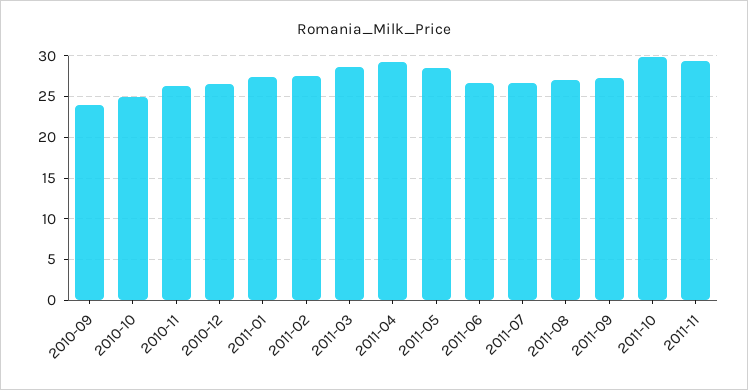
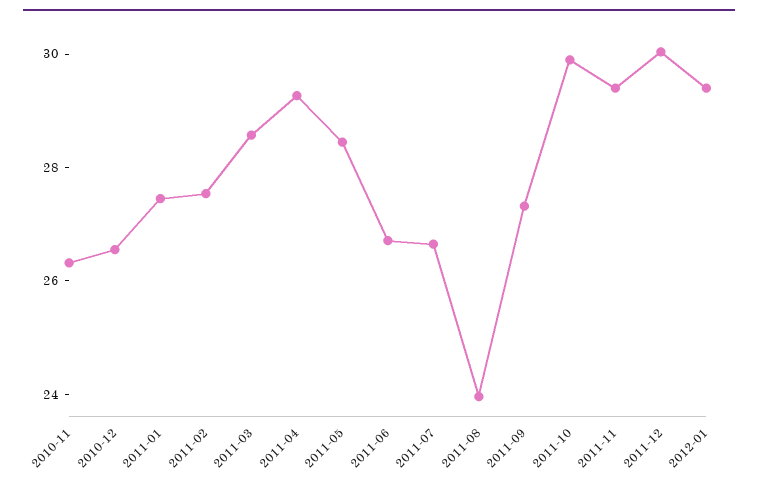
2010-09: 24 -> none
2010-10: 25 -> none
2011-08: 27 -> 24
2011-12: none -> 30
2012-01: none -> 29.5

